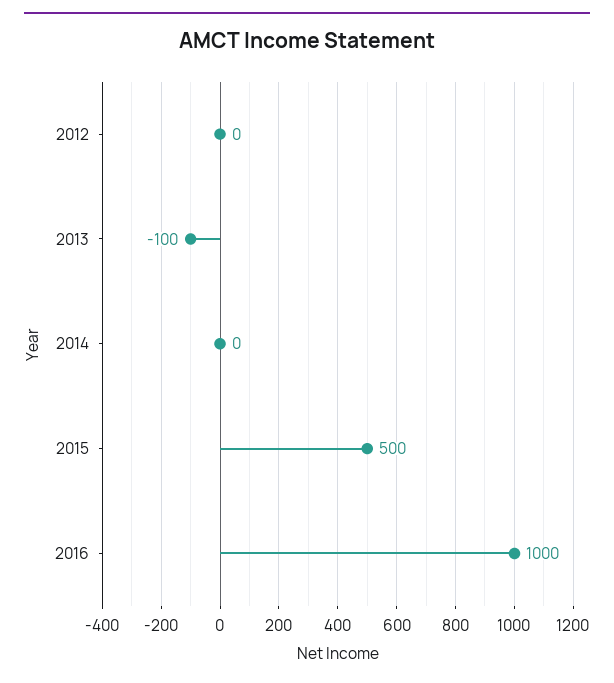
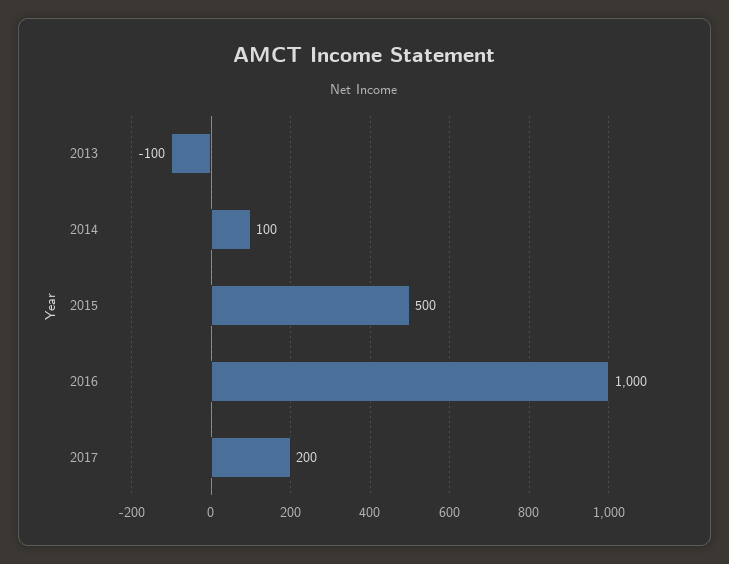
2012: 0 -> none
2014: 0 -> 100
2017: none -> 200

